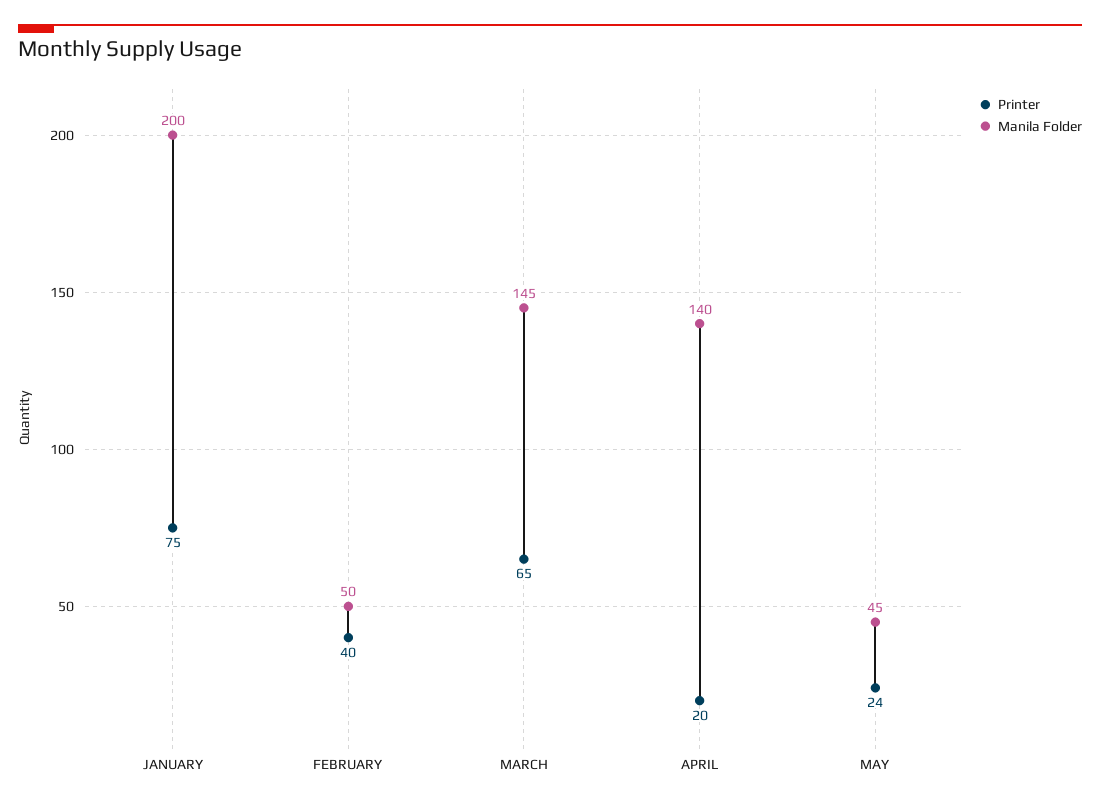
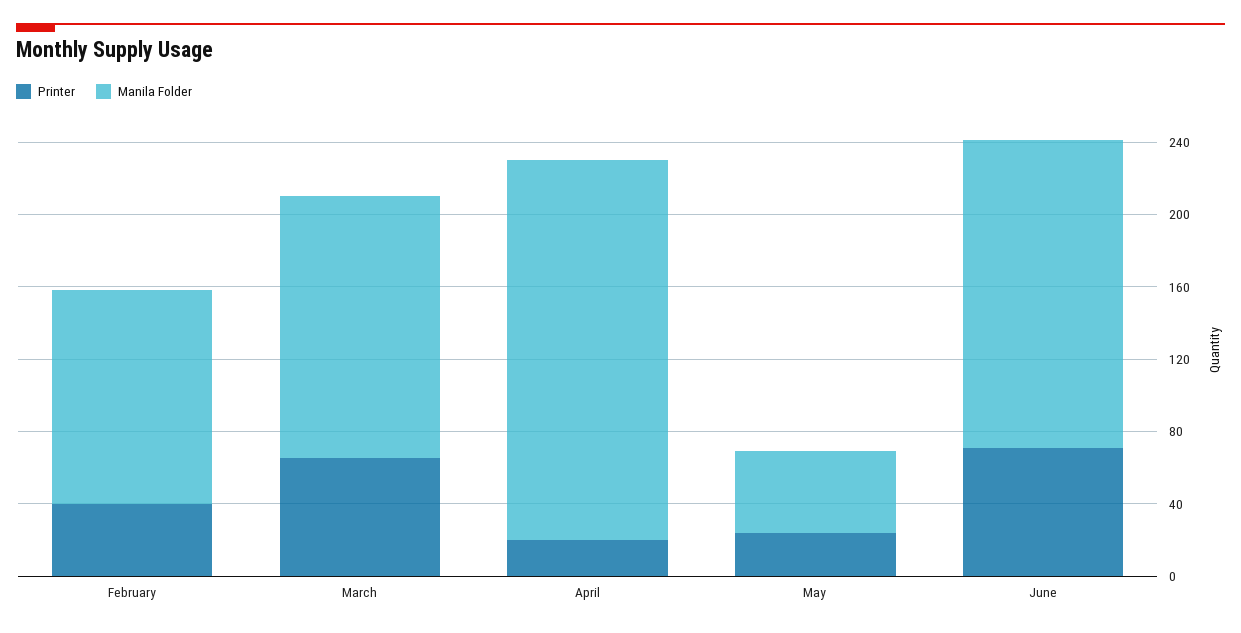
Printer, JANUARY: 75 -> none
Manila Folder, JANUARY: 200 -> none
Manila Folder, FEBRUARY: 50 -> 120
Manila Folder, APRIL: 140 -> 210
Printer, June: none -> 70
Manila Folder, June: none -> 170

